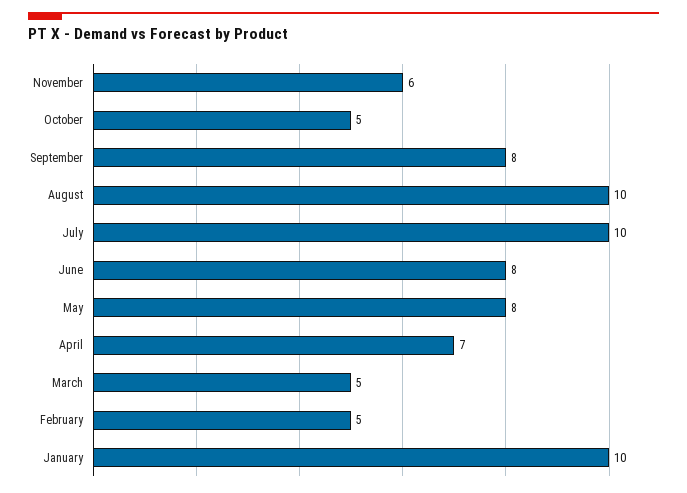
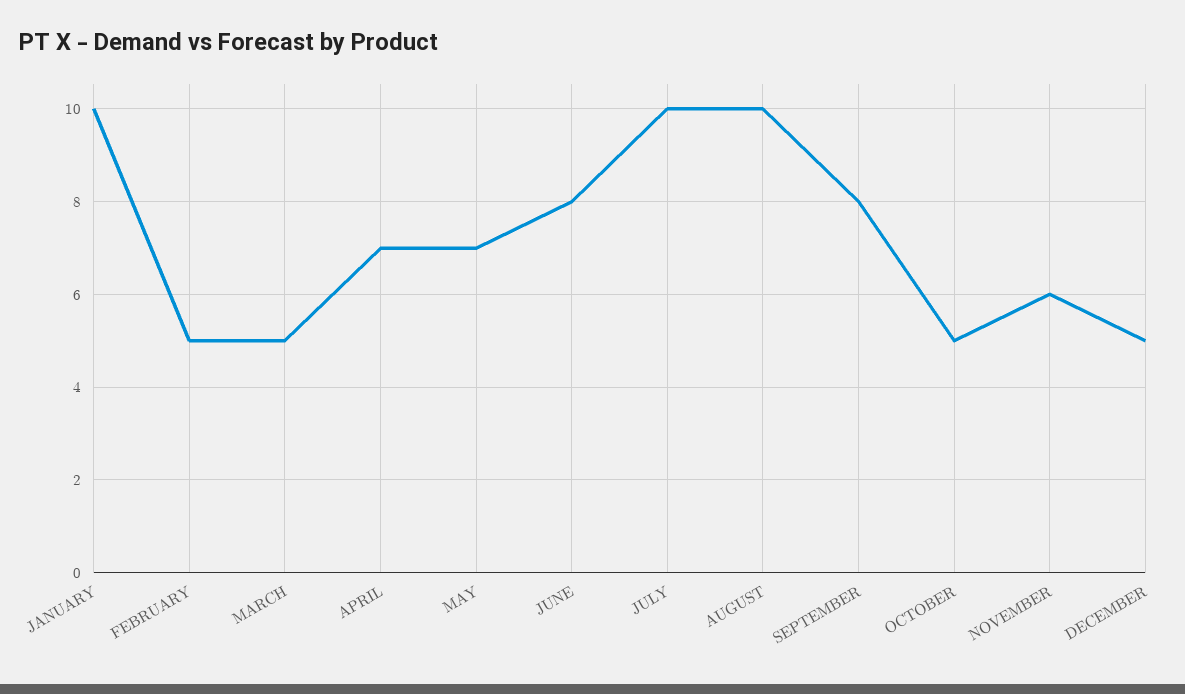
May: 8 -> 7
DECEMBER: none -> 5

